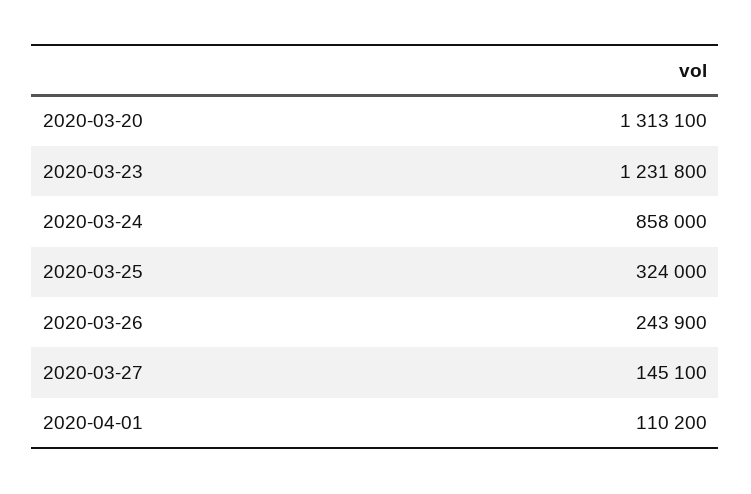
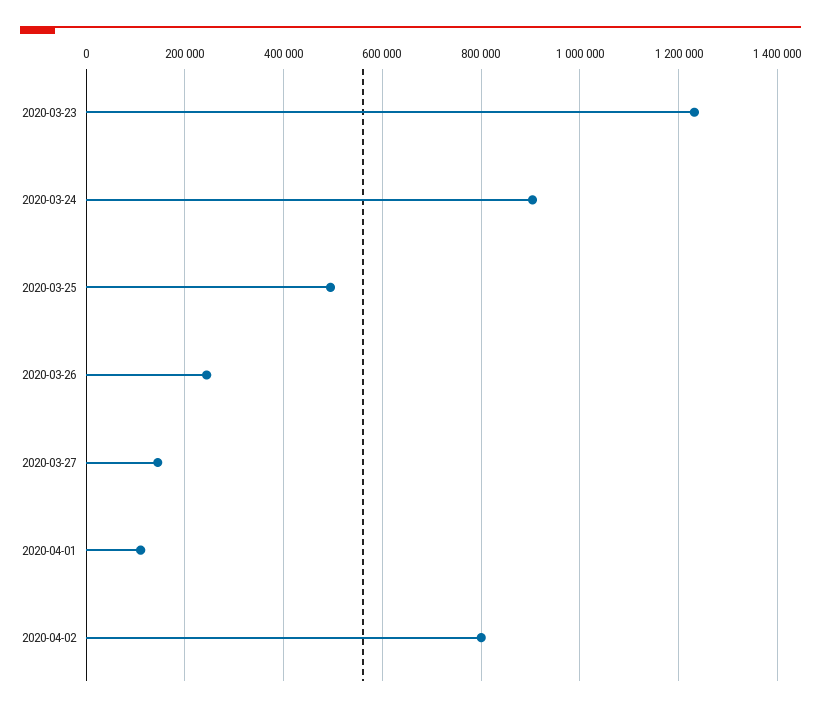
2020-03-20: 1313100 -> none
2020-03-24: 858000 -> 900000
2020-03-25: 324000 -> 500000
2020-04-02: none -> 800000

